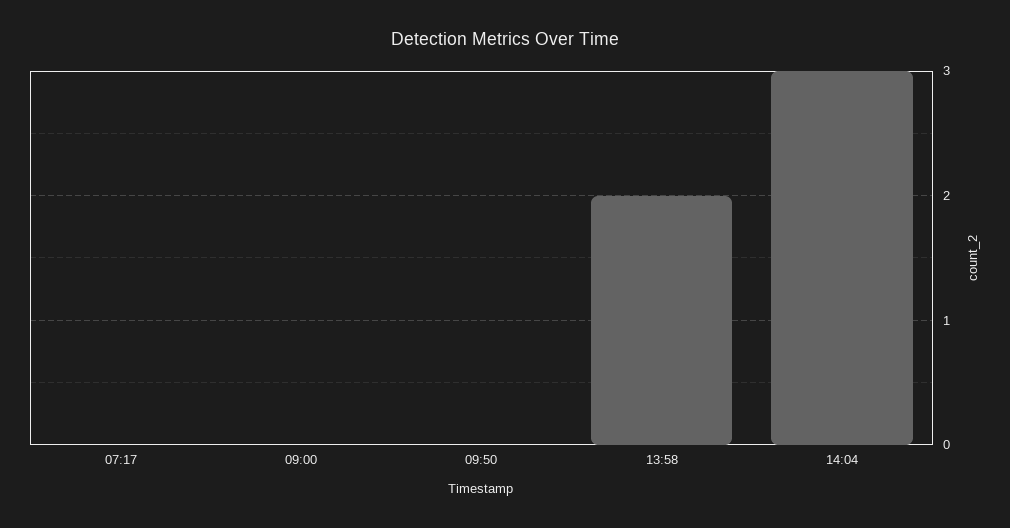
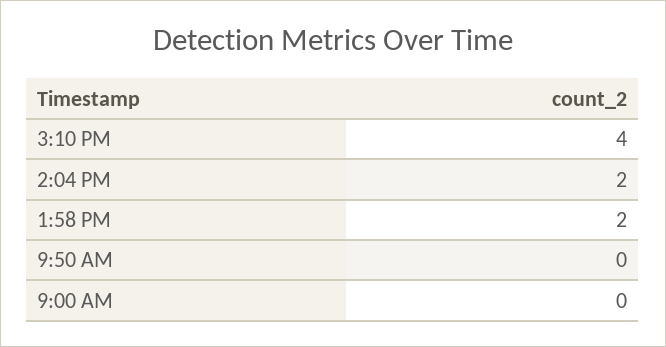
07:17: 0 -> none
14:04: 3 -> 2
3:10 PM: none -> 4

